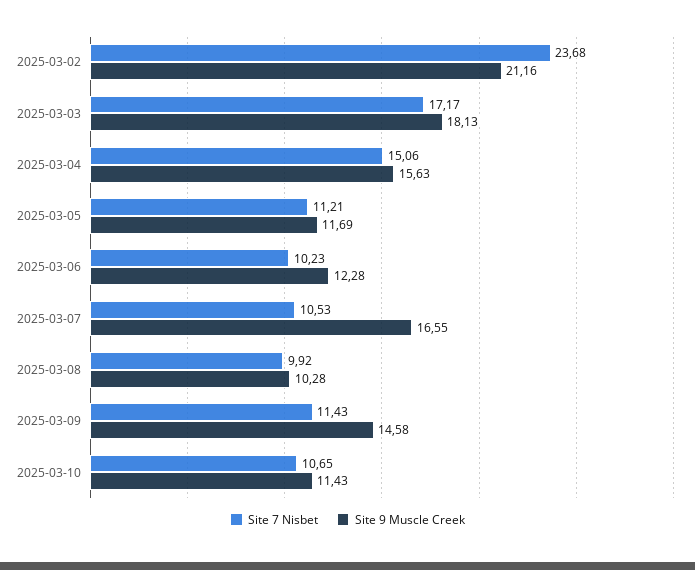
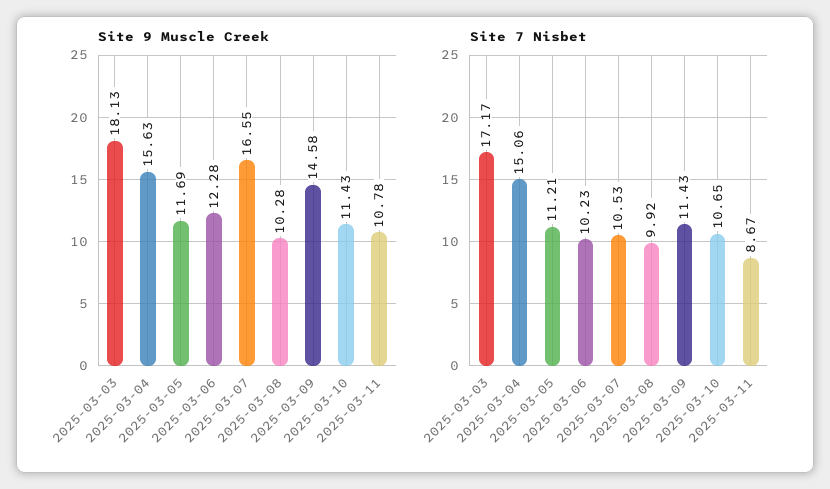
Site 7 Nisbet, 2025-03-02: 23.68 -> none
Site 9 Muscle Creek, 2025-03-02: 21.16 -> none
Site 9 Muscle Creek, 2025-03-11: none -> 10.78
Site 7 Nisbet, 2025-03-11: none -> 8.67

